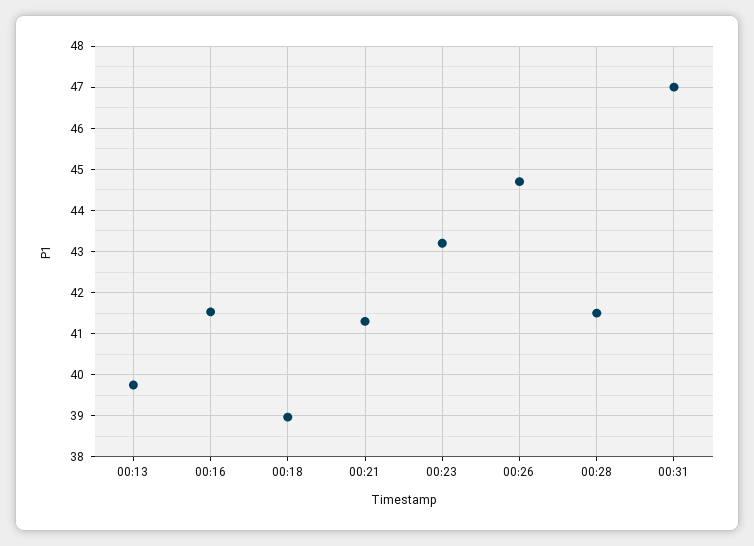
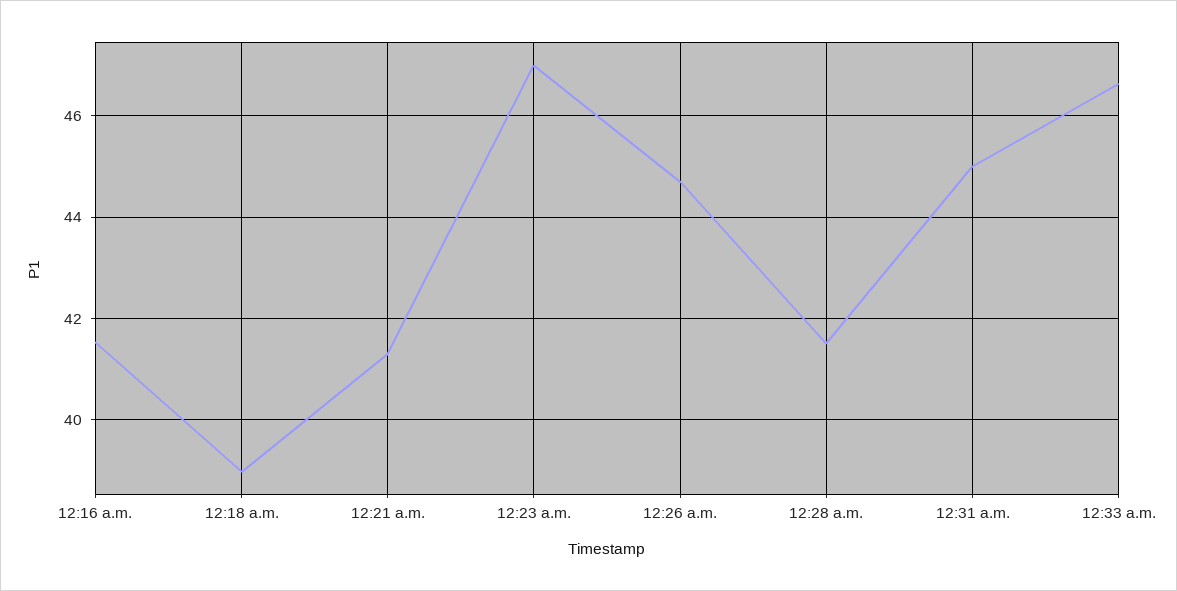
00:13: 39.8 -> none
00:23: 43.2 -> 47
00:31: 47 -> 45
12:33 a.m.: none -> 46.6

